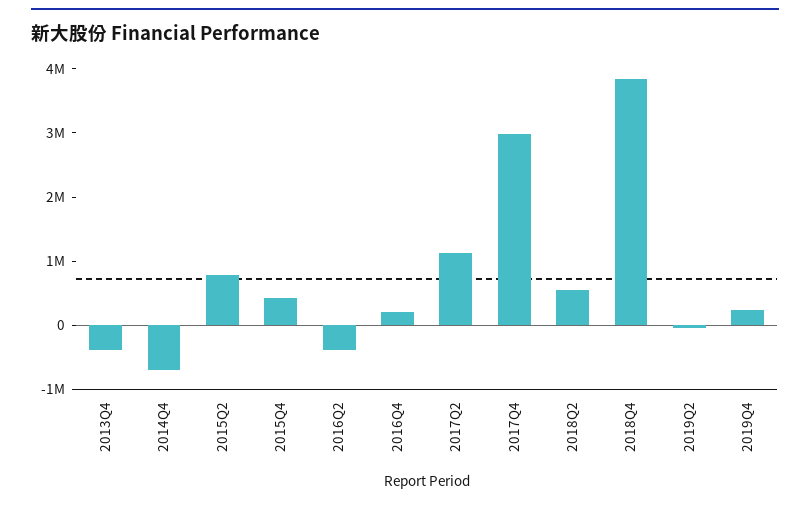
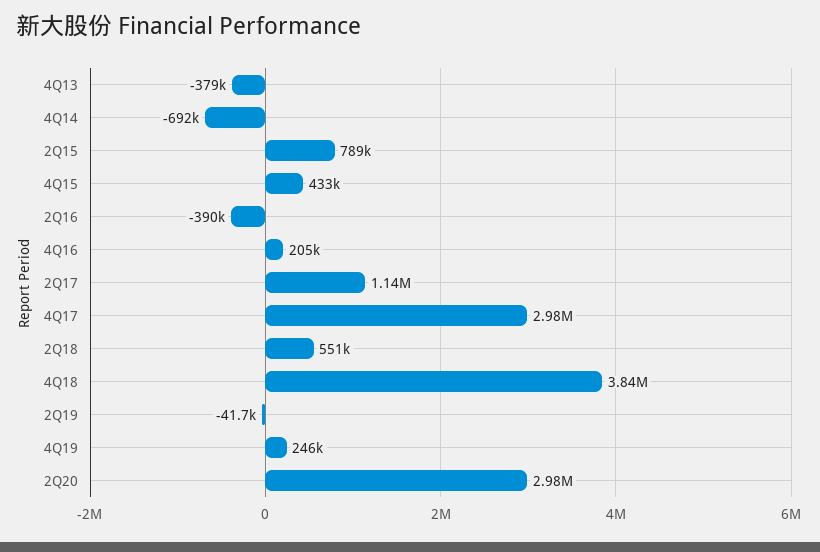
2Q20: none -> 2980000

